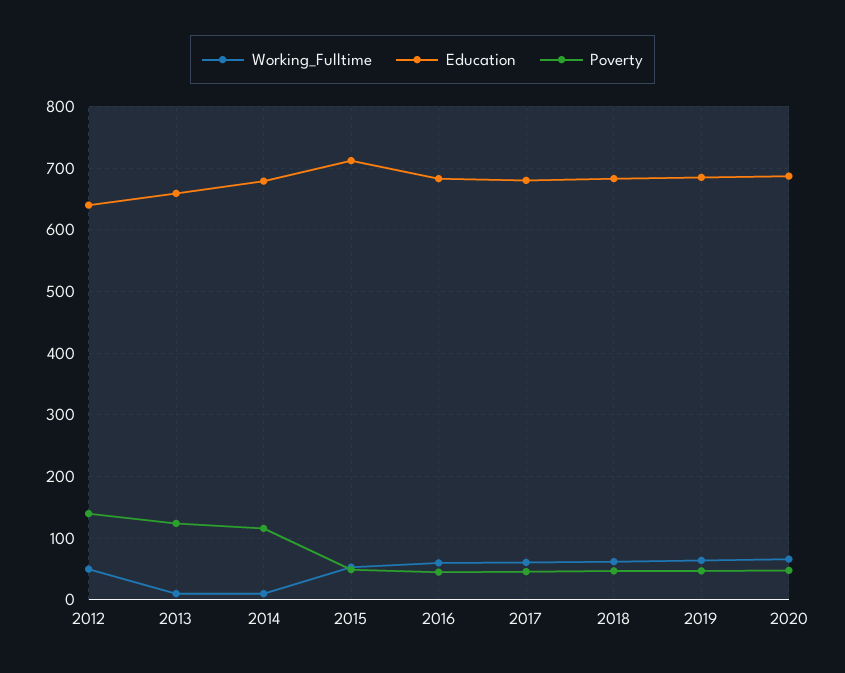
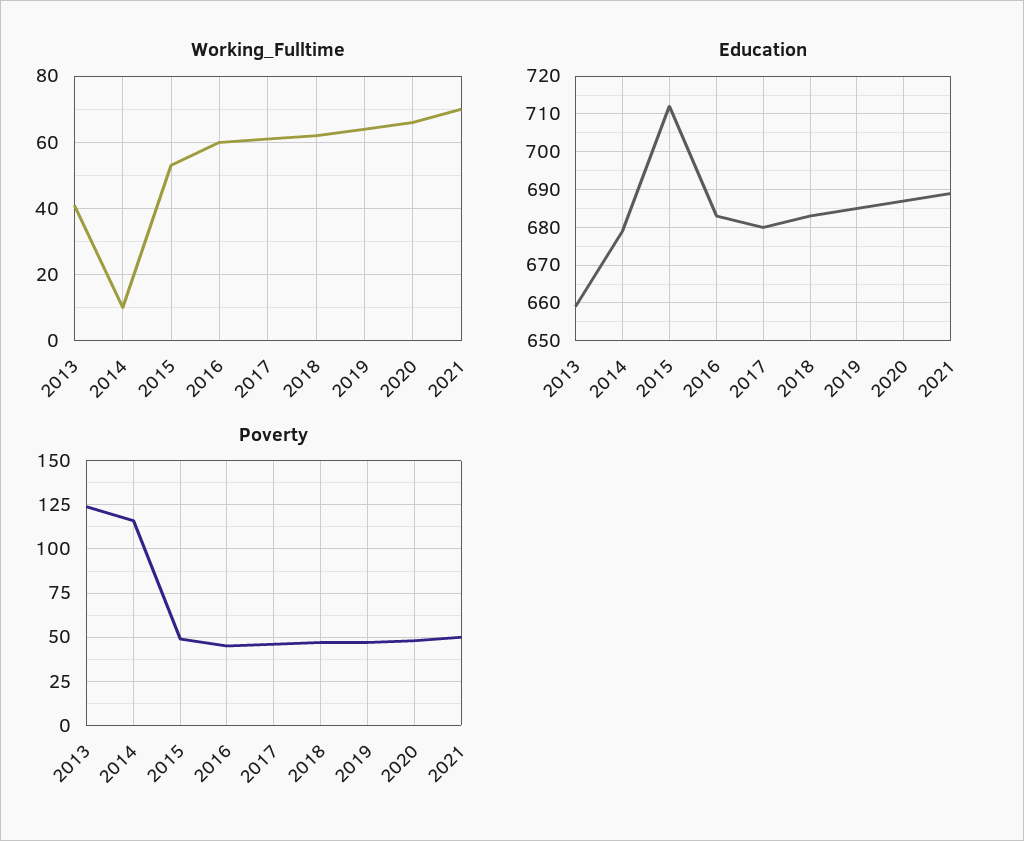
Working_Fulltime, 2012: 50 -> none
Education, 2012: 640 -> none
Poverty, 2012: 140 -> none
Working_Fulltime, 2013: 10 -> 40
Working_Fulltime, 2021: none -> 70
Education, 2021: none -> 690
Poverty, 2021: none -> 50

